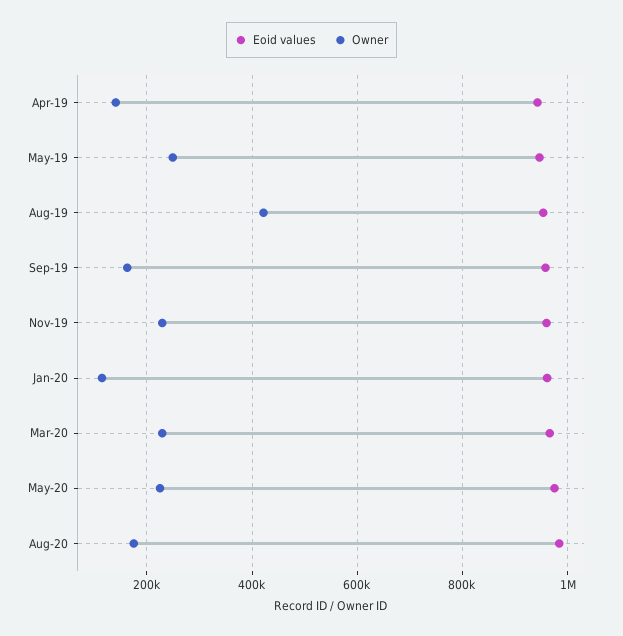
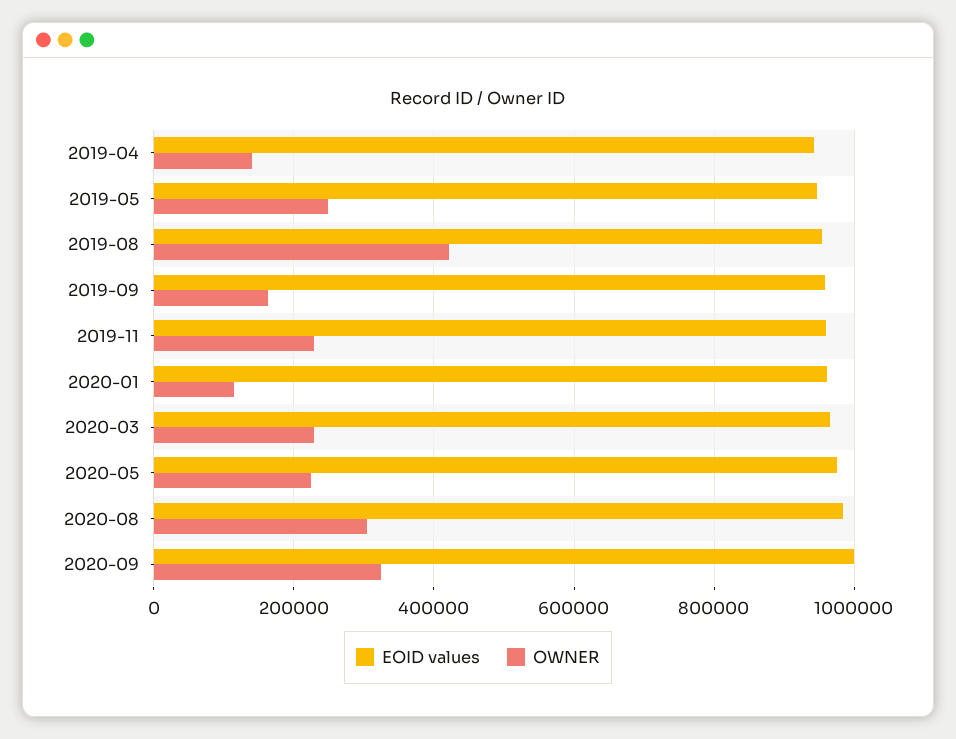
Owner, Aug-20: 180000 -> 300000
Eoid values, 2020-09: none -> 1000000
Owner, 2020-09: none -> 320000

